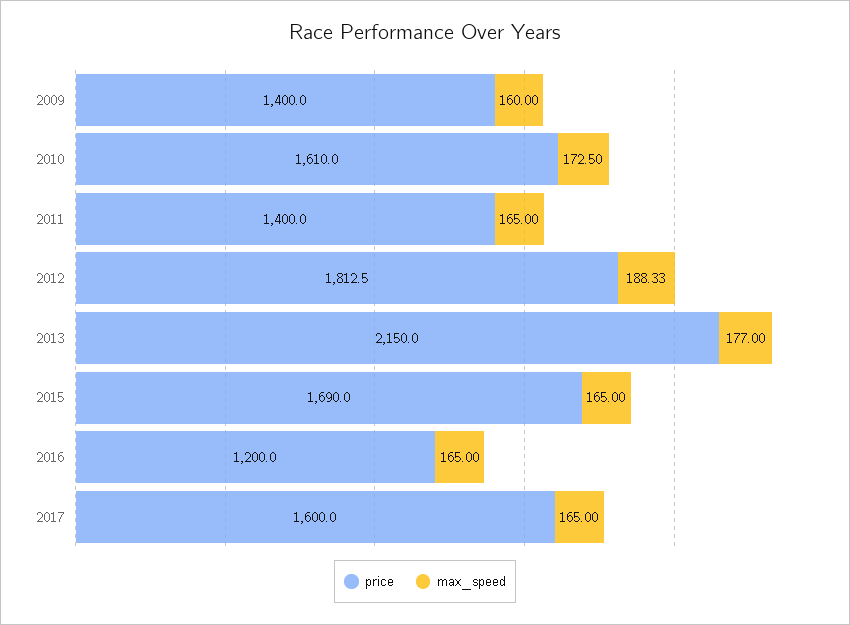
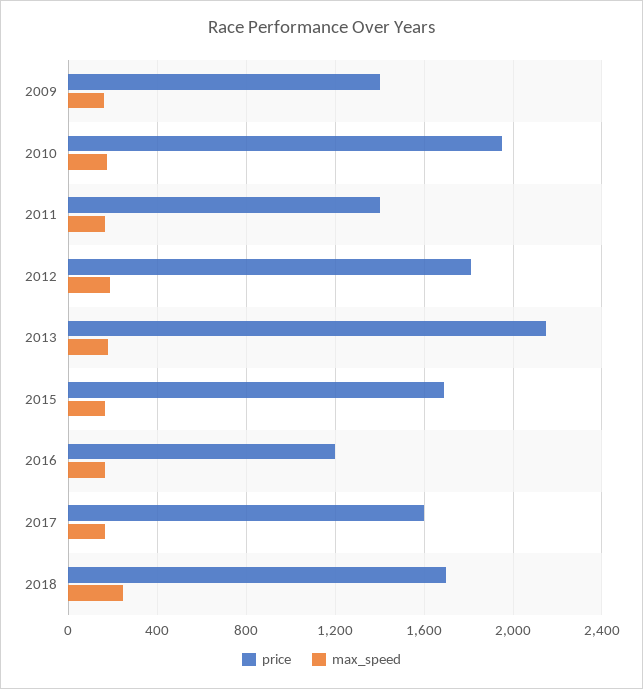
price, 2010: 1610 -> 1950
price, 2018: none -> 1700
max_speed, 2018: none -> 250

